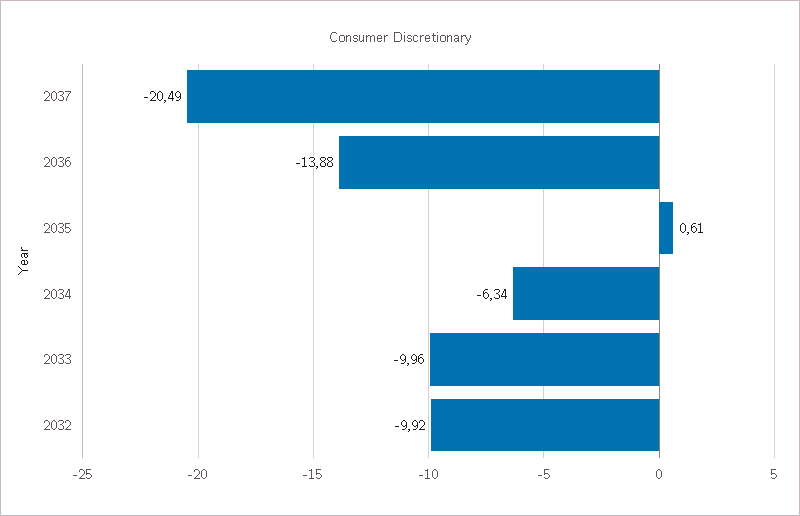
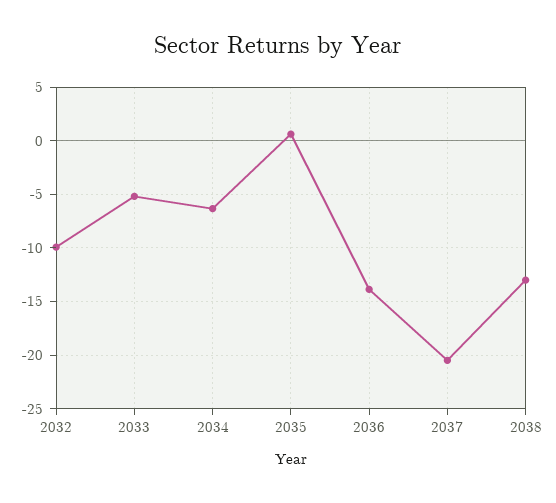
2033: -9.96 -> -5
2038: none -> -13

